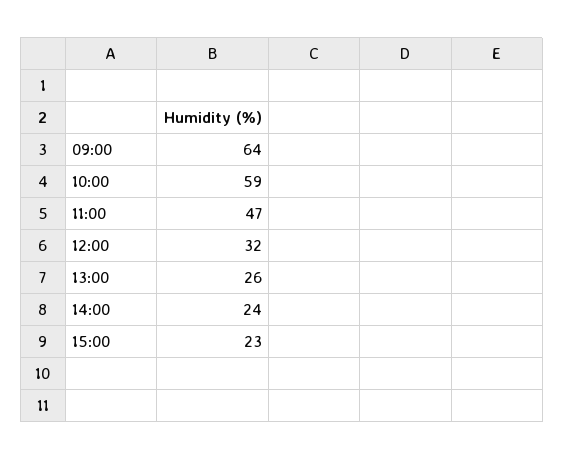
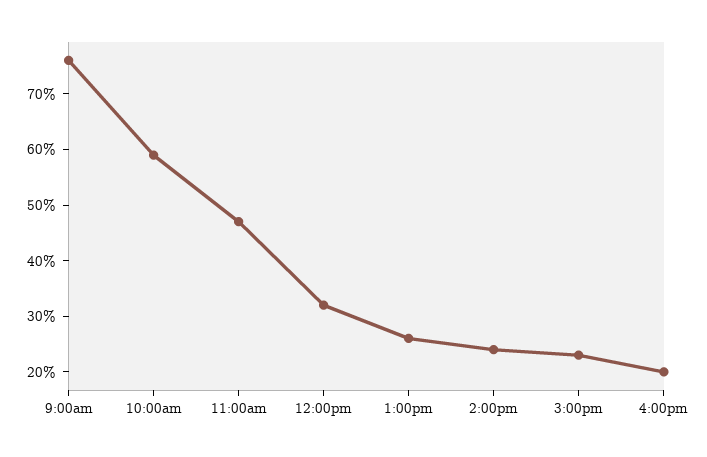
09:00: 64 -> 75
4:00pm: none -> 20

